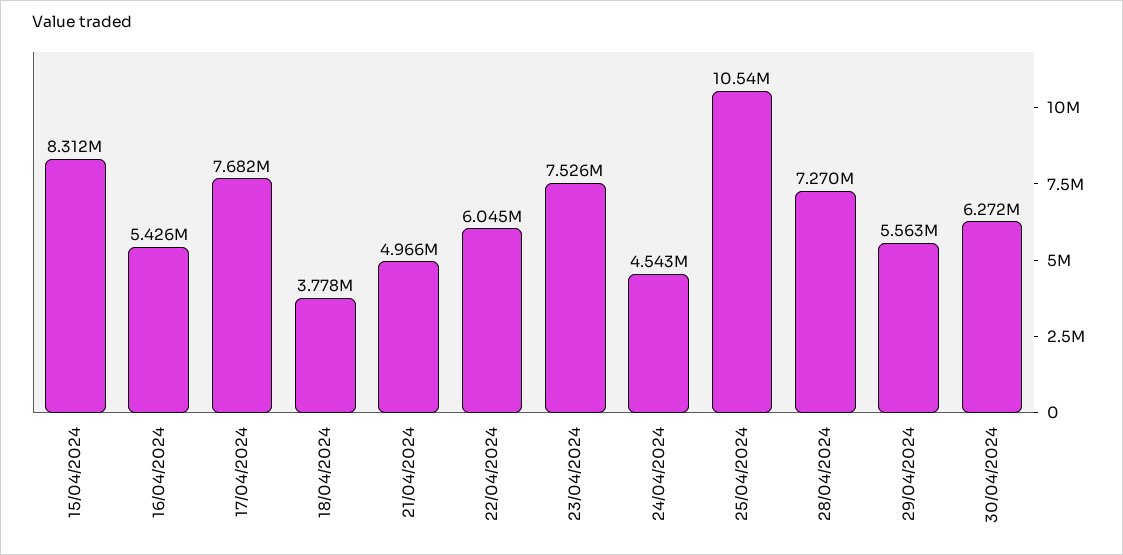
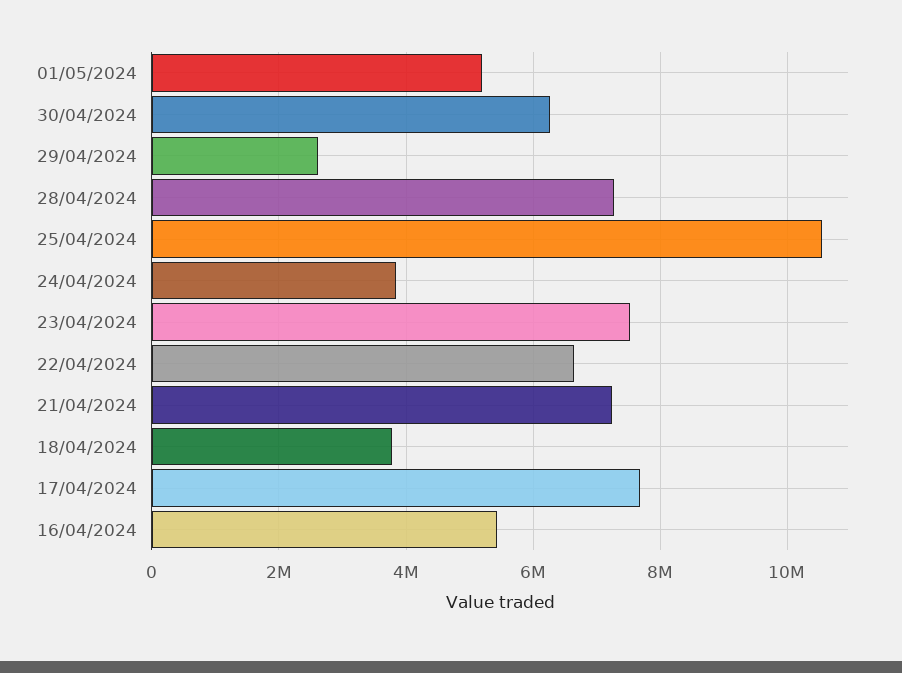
15/04/2024: 8312000 -> none
21/04/2024: 4966000 -> 7200000
22/04/2024: 6045000 -> 6600000
24/04/2024: 4543000 -> 3800000
29/04/2024: 5563000 -> 2600000
01/05/2024: none -> 5200000

